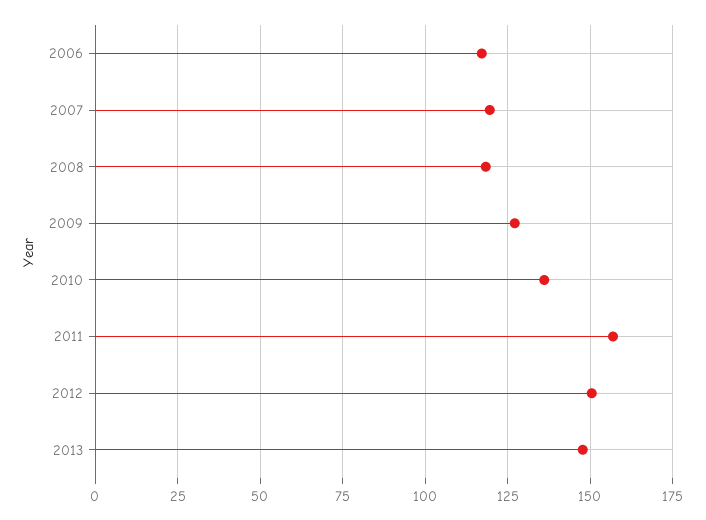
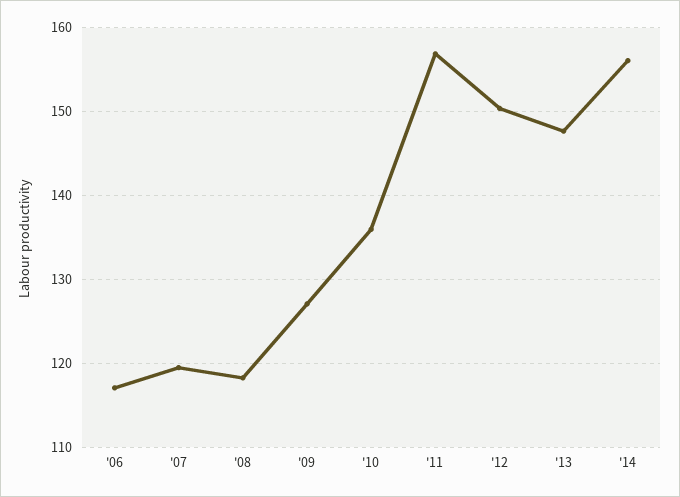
'14: none -> 156

